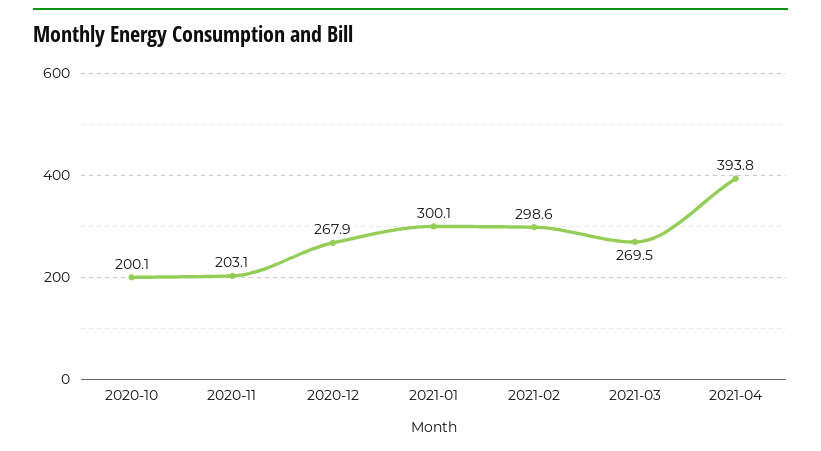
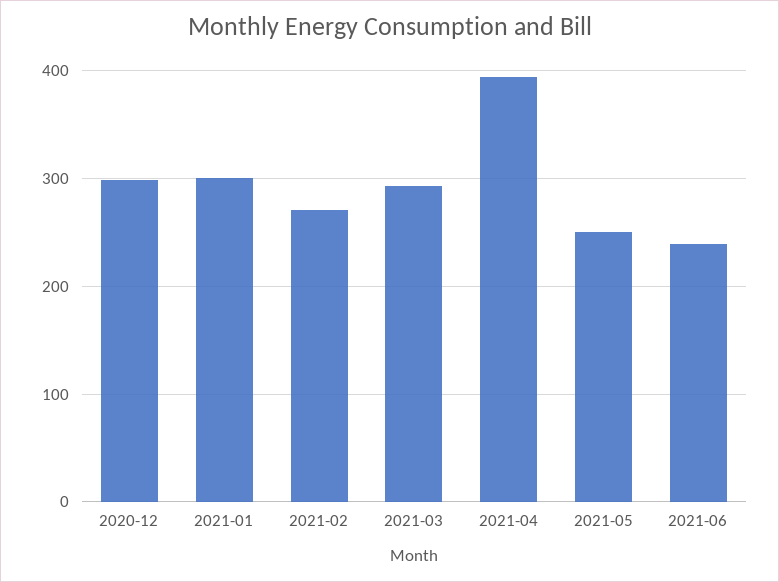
2020-10: 200.1 -> none
2020-11: 203.1 -> none
2020-12: 267.9 -> 300
2021-02: 298.6 -> 270
2021-03: 269.5 -> 290
2021-05: none -> 250
2021-06: none -> 240

